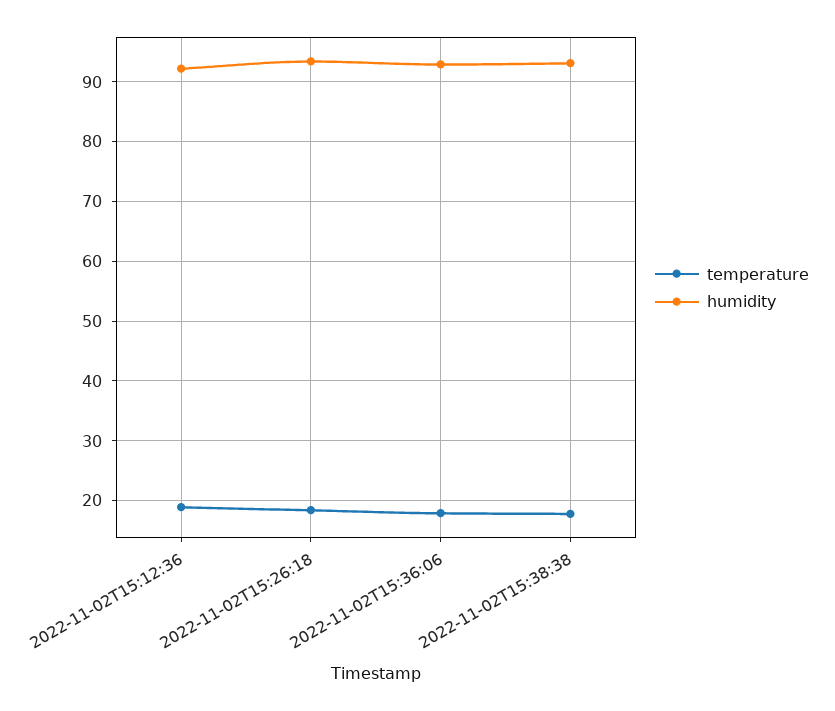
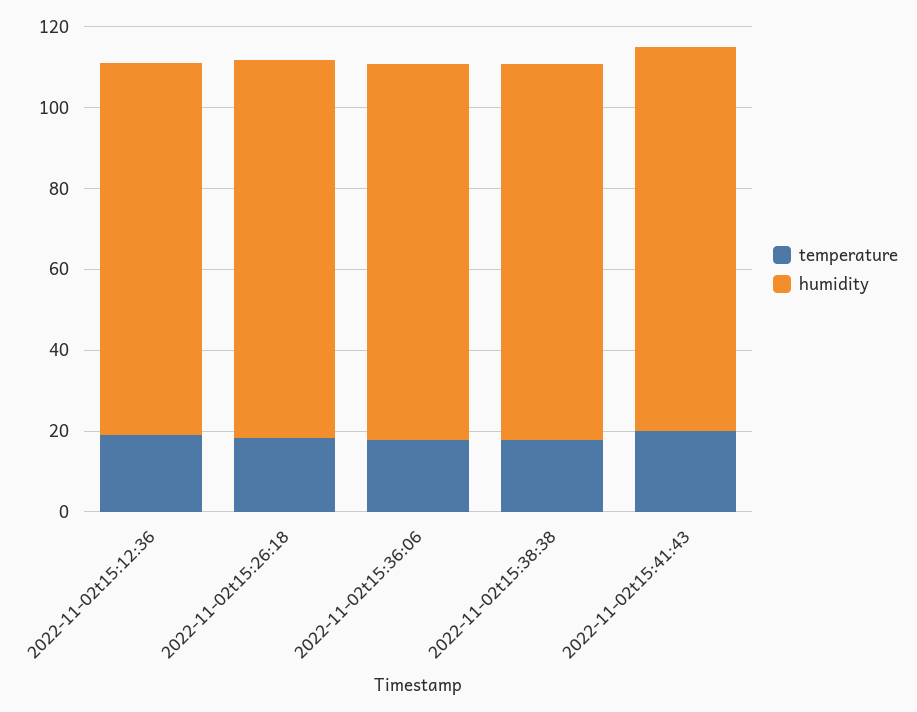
temperature, 2022-11-02t15:41:43: none -> 20
humidity, 2022-11-02t15:41:43: none -> 95

